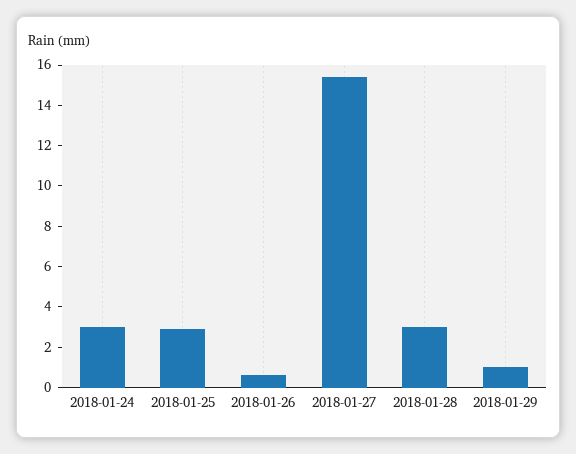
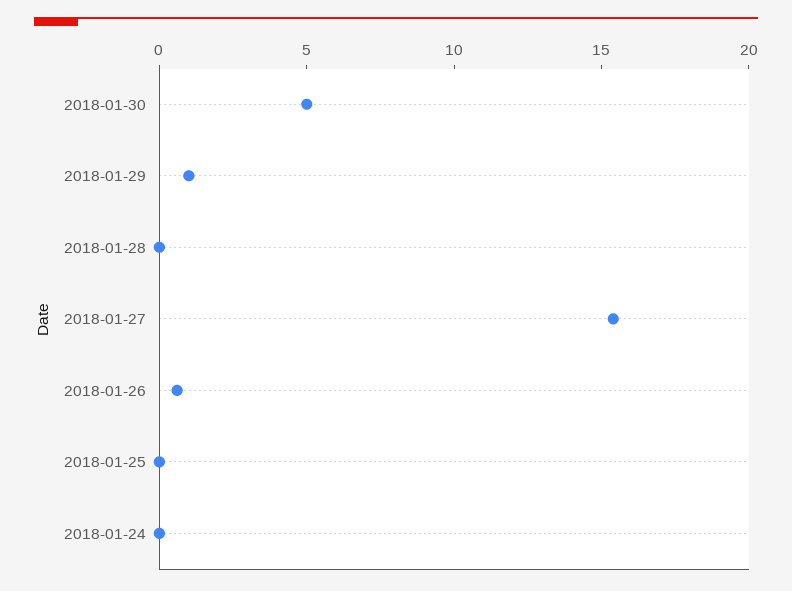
2018-01-24: 3 -> 0
2018-01-25: 3 -> 0
2018-01-28: 3 -> 0
2018-01-30: none -> 5

